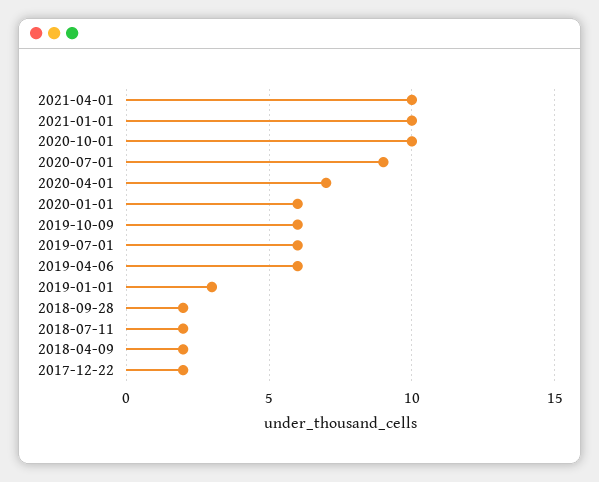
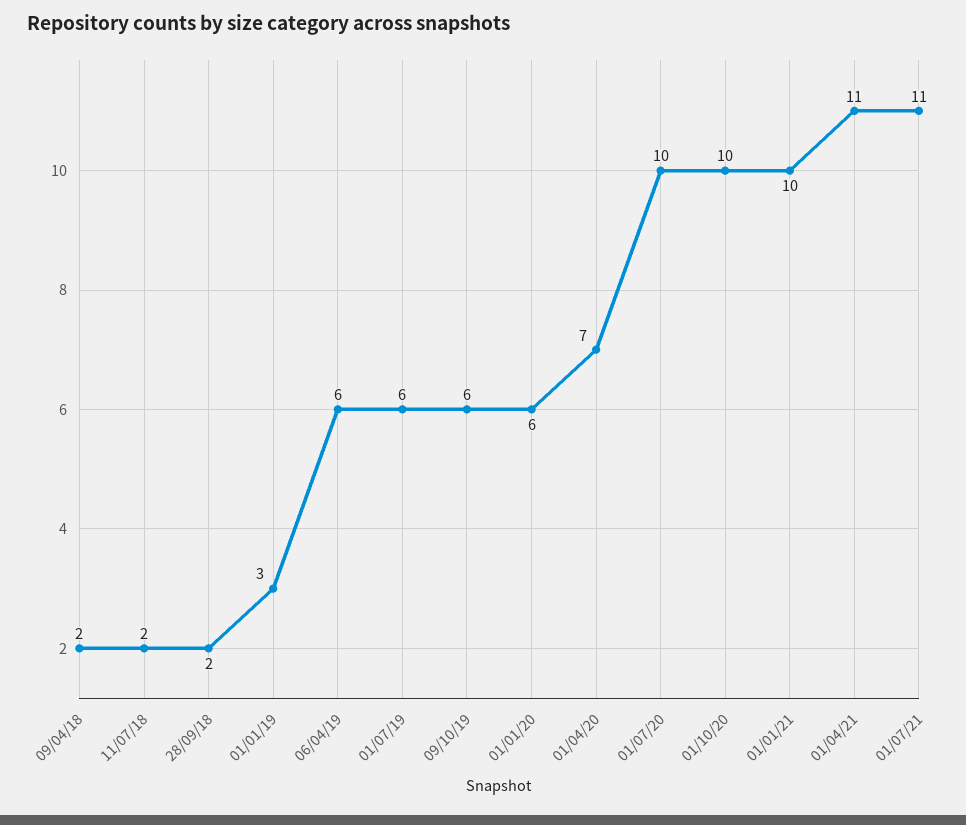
2021-04-01: 10 -> 11
2020-07-01: 9 -> 10
2017-12-22: 2 -> none
01/07/21: none -> 11

